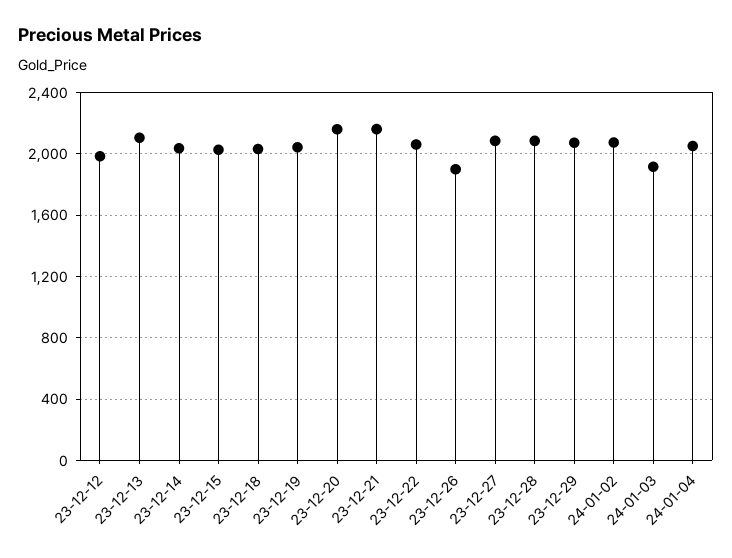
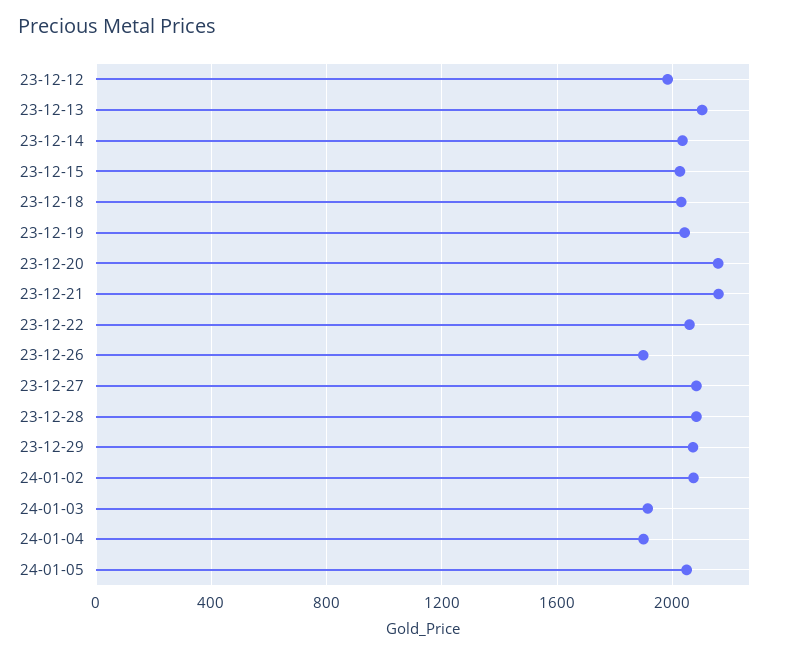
24-01-04: 2050 -> 1900
24-01-05: none -> 2050

